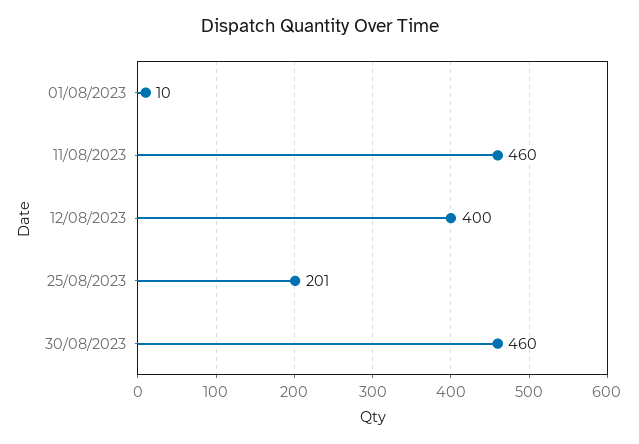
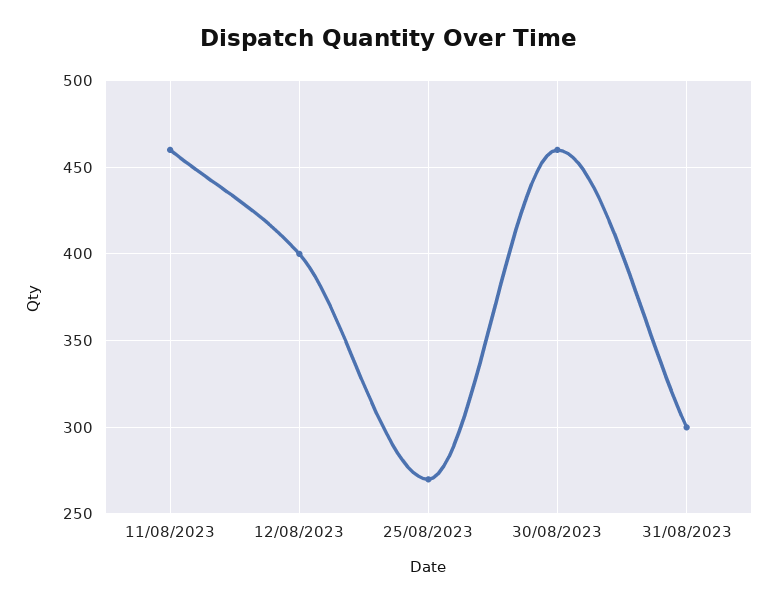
01/08/2023: 10 -> none
25/08/2023: 201 -> 270
31/08/2023: none -> 300

